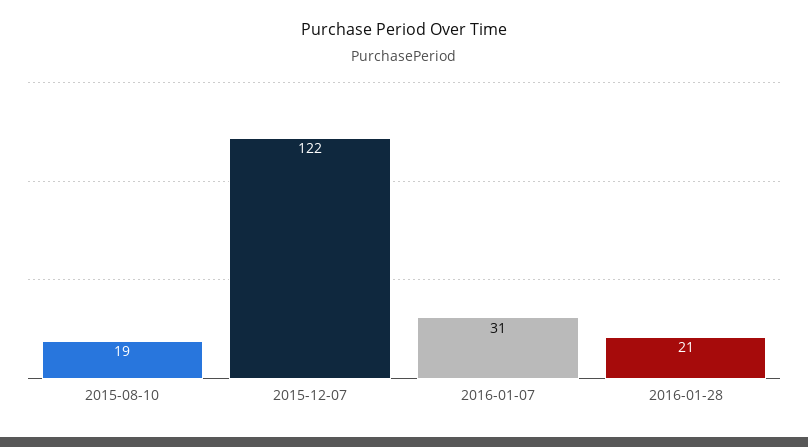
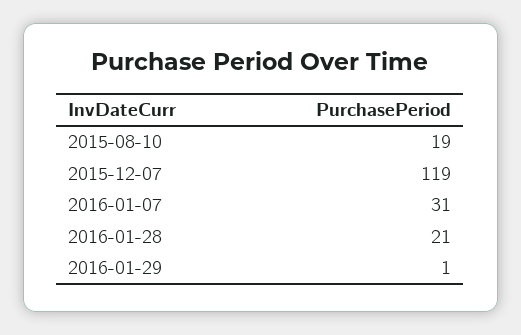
2015-12-07: 122 -> 119
2016-01-29: none -> 1

